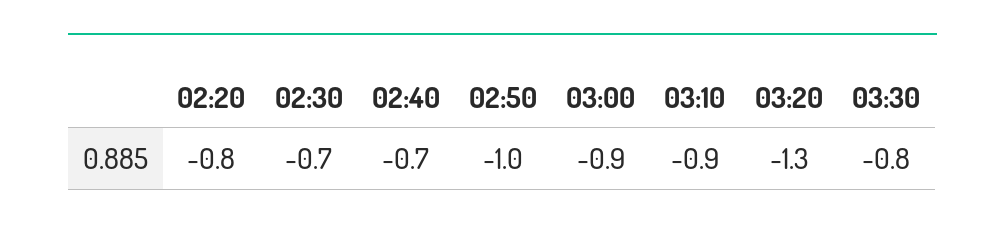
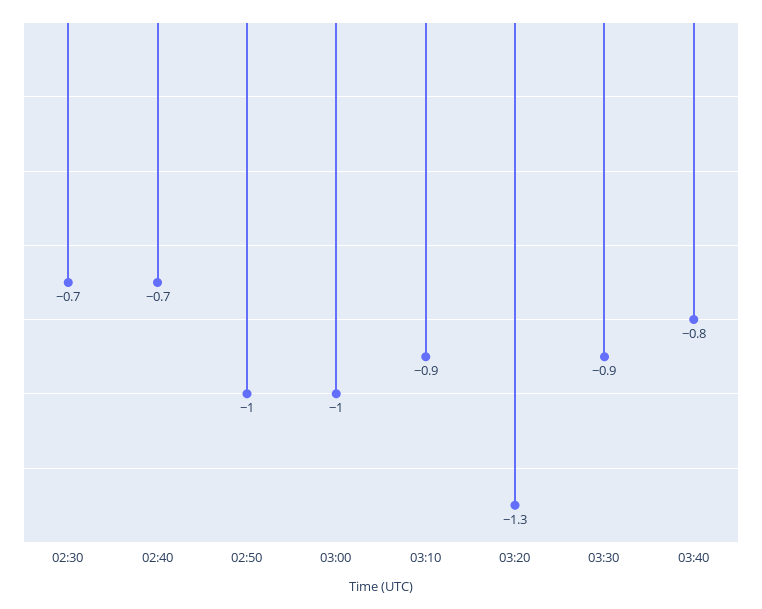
02:20: -0.8 -> none
03:00: -0.9 -> -1
03:30: -0.8 -> -0.9
03:40: none -> -0.8

